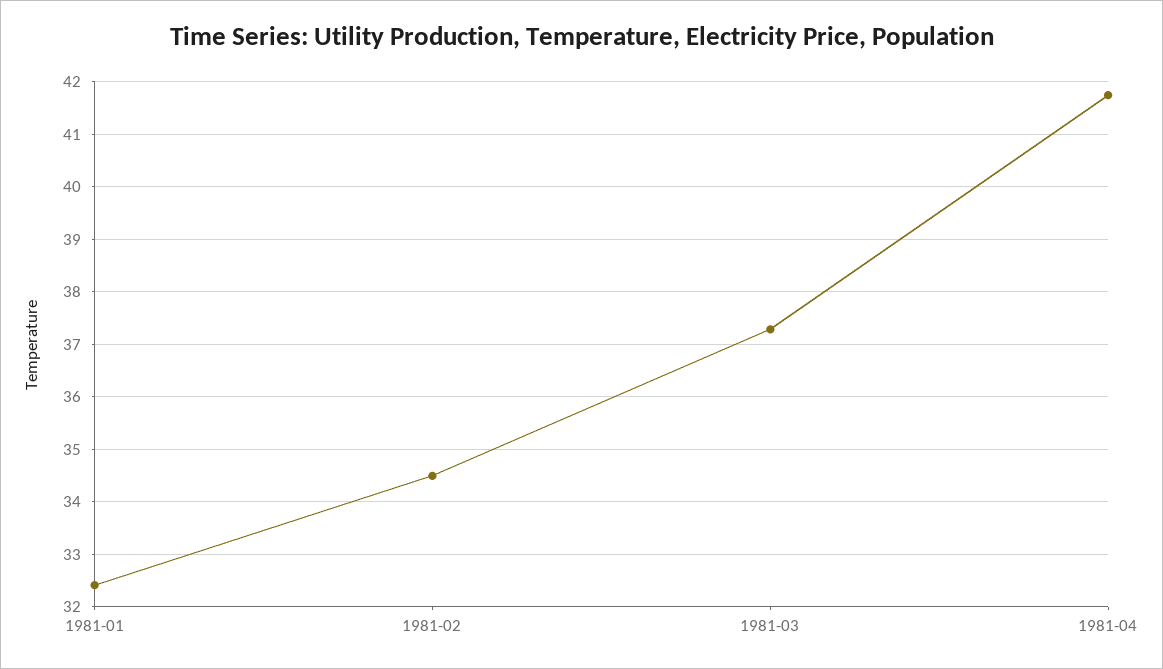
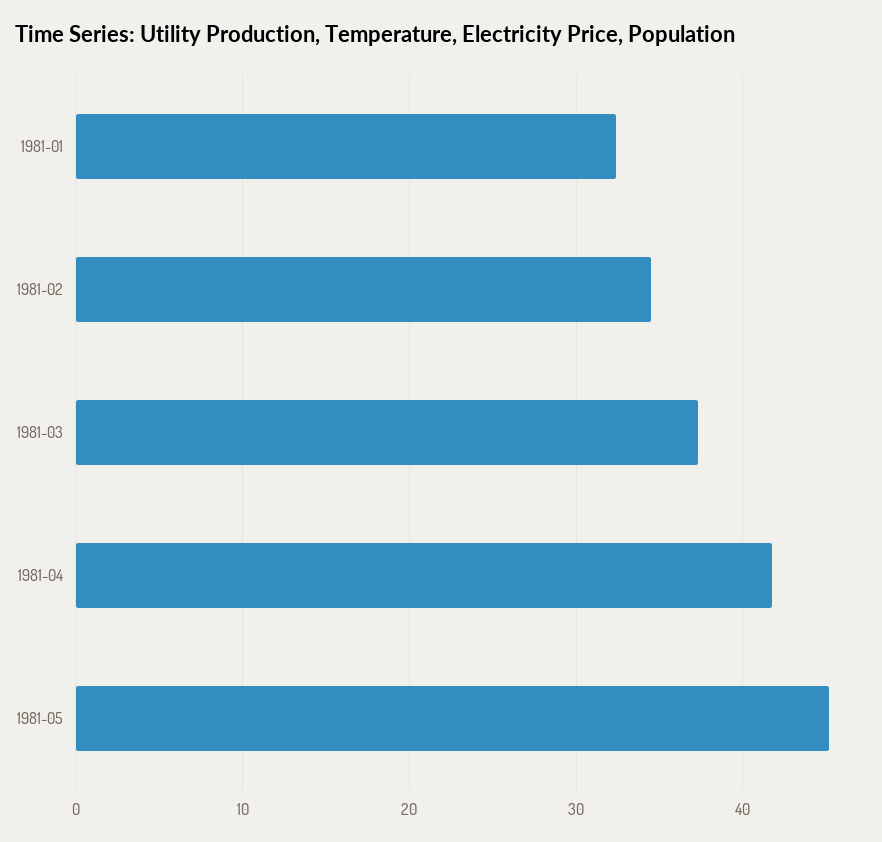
1981-05: none -> 45

